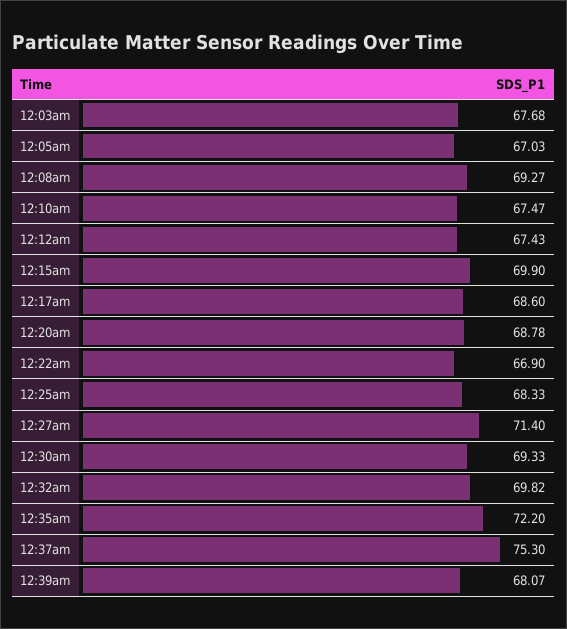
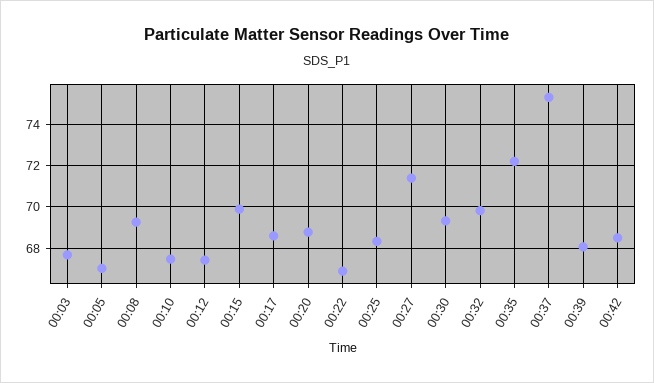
00:42: none -> 68.5

